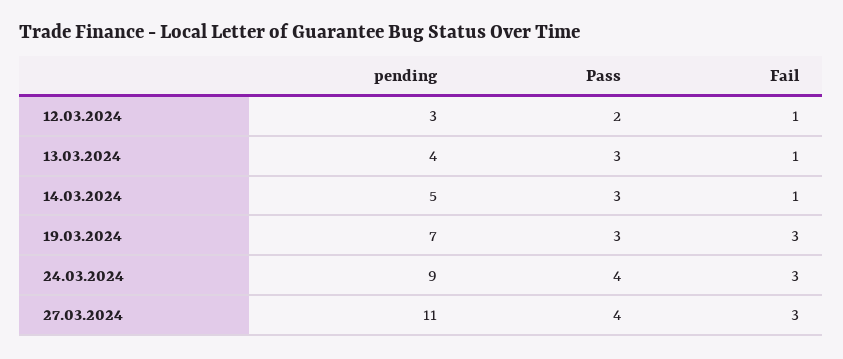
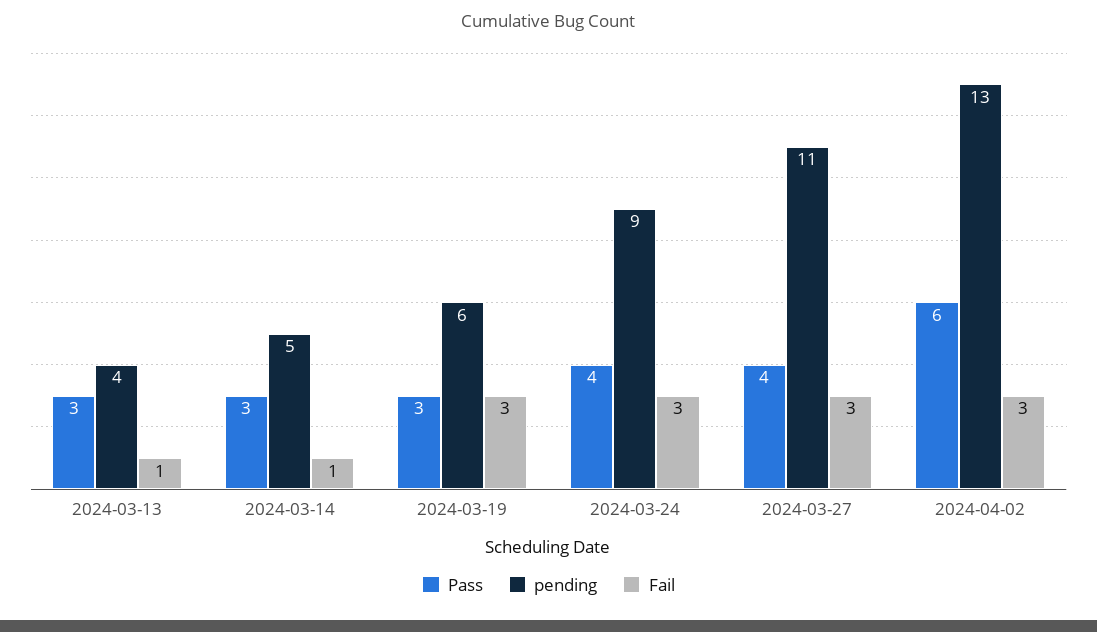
pending, 12.03.2024: 3 -> none
Pass, 12.03.2024: 2 -> none
Fail, 12.03.2024: 1 -> none
pending, 19.03.2024: 7 -> 6
Pass, 2024-04-02: none -> 6
pending, 2024-04-02: none -> 13
Fail, 2024-04-02: none -> 3

